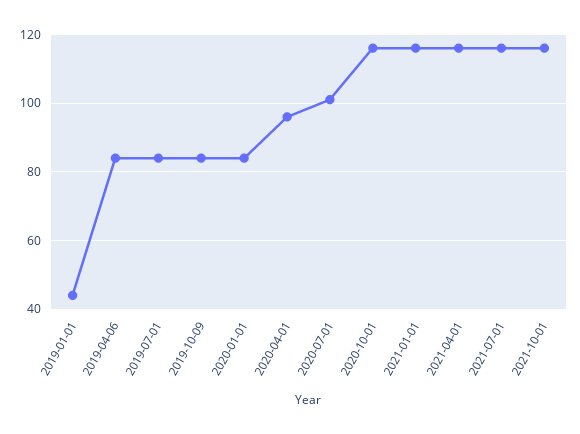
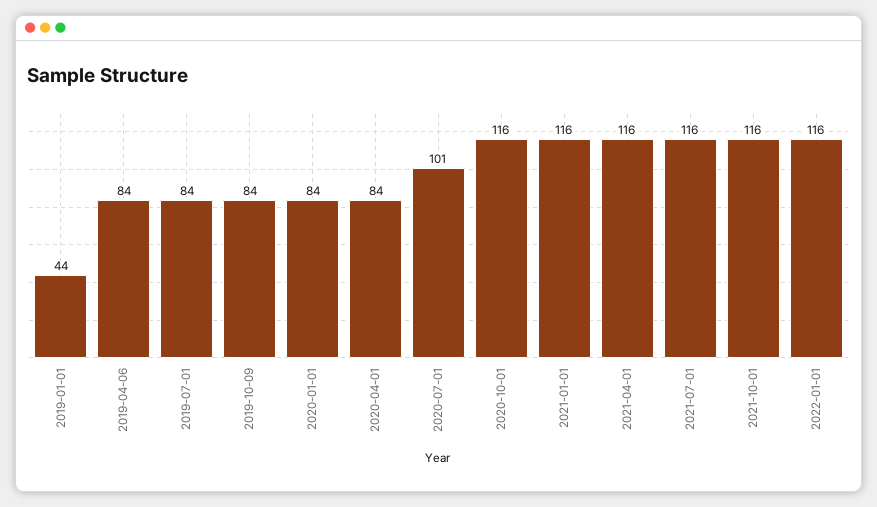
2020-04-01: 95 -> 84
2022-01-01: none -> 116

